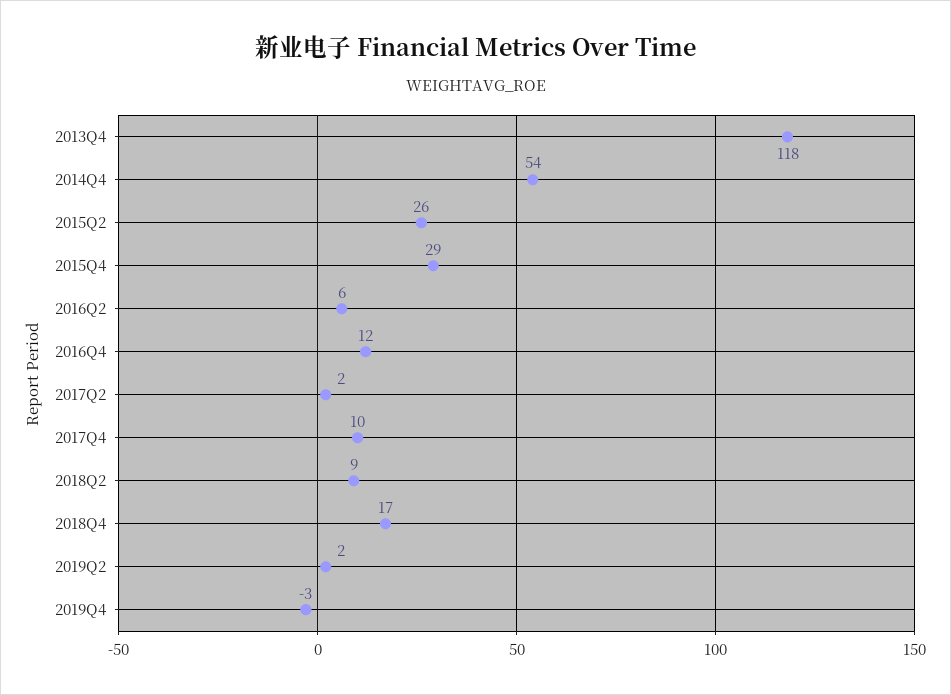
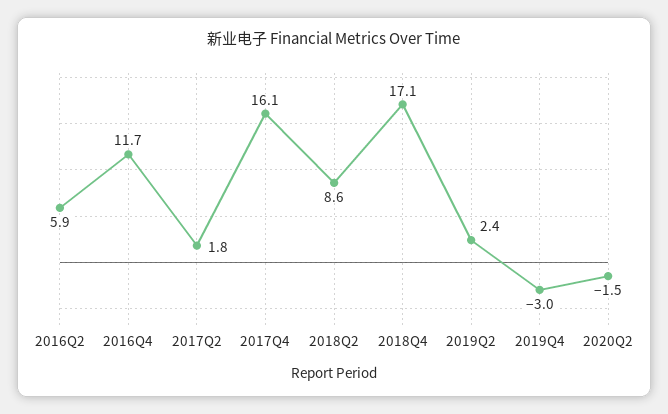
2013Q4: 118 -> none
2014Q4: 54 -> none
2015Q2: 26 -> none
2015Q4: 29 -> none
2017Q4: 10 -> 16.1
2020Q2: none -> -1.5

